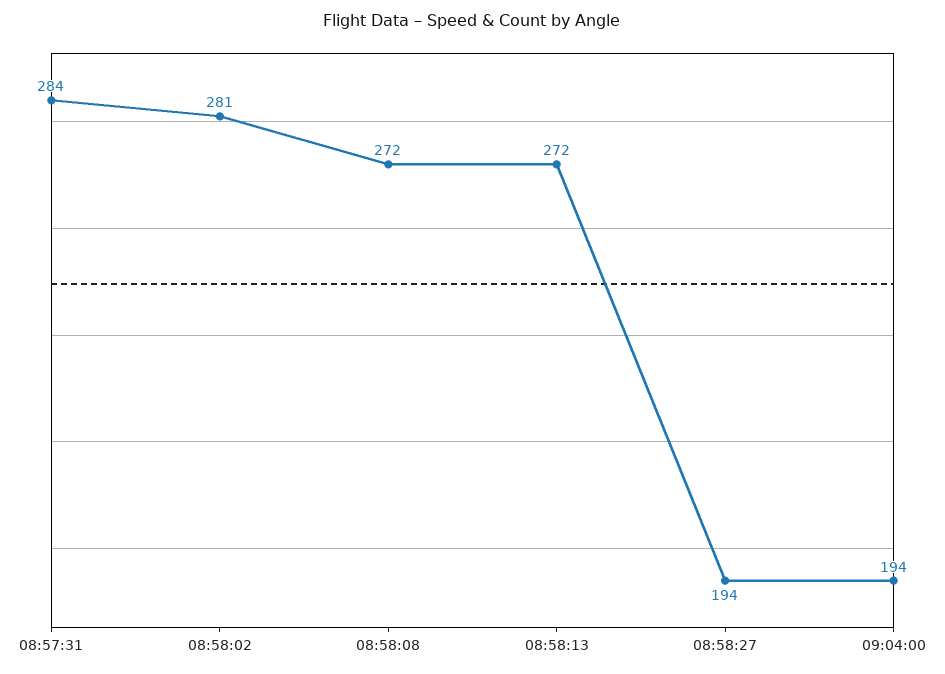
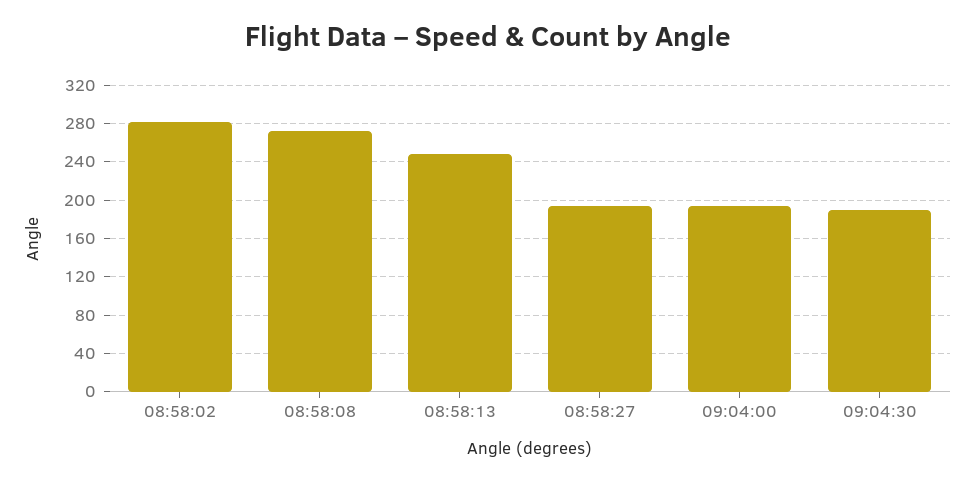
08:57:31: 284 -> none
08:58:13: 272 -> 250
09:04:30: none -> 190

